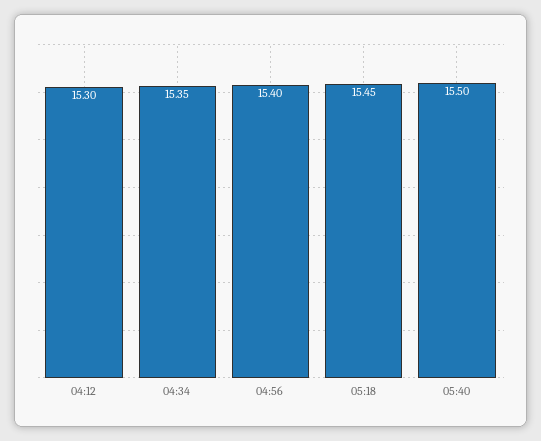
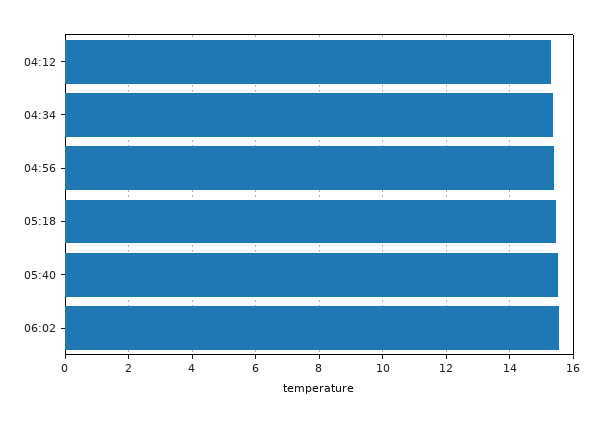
06:02: none -> 15.6

